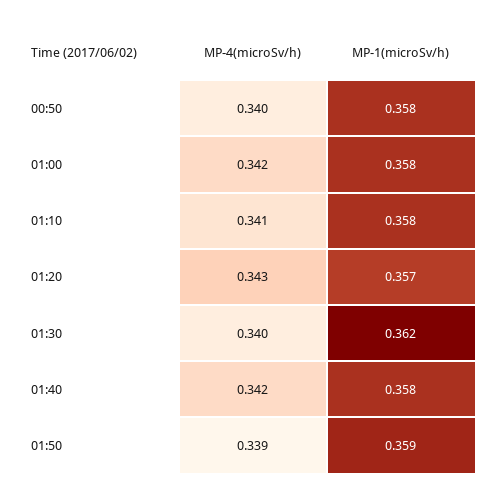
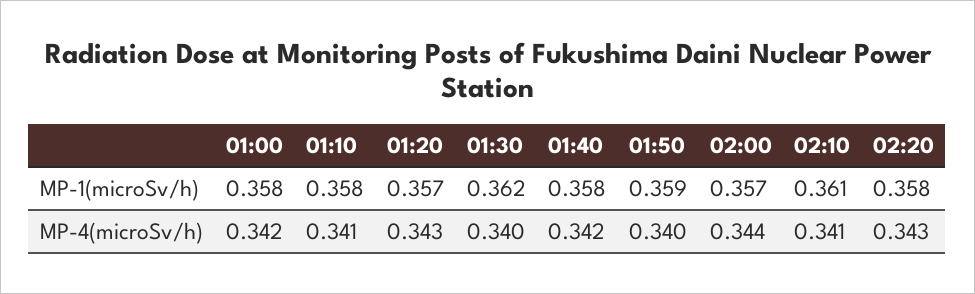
MP-4(microSv/h), 00:50: 0.34 -> none
MP-1(microSv/h), 00:50: 0.358 -> none
MP-4(microSv/h), 01:50: 0.339 -> 0.34
MP-1(microSv/h), 02:00: none -> 0.357
MP-1(microSv/h), 02:10: none -> 0.361
MP-1(microSv/h), 02:20: none -> 0.358
MP-4(microSv/h), 02:00: none -> 0.344
MP-4(microSv/h), 02:10: none -> 0.341
MP-4(microSv/h), 02:20: none -> 0.343

